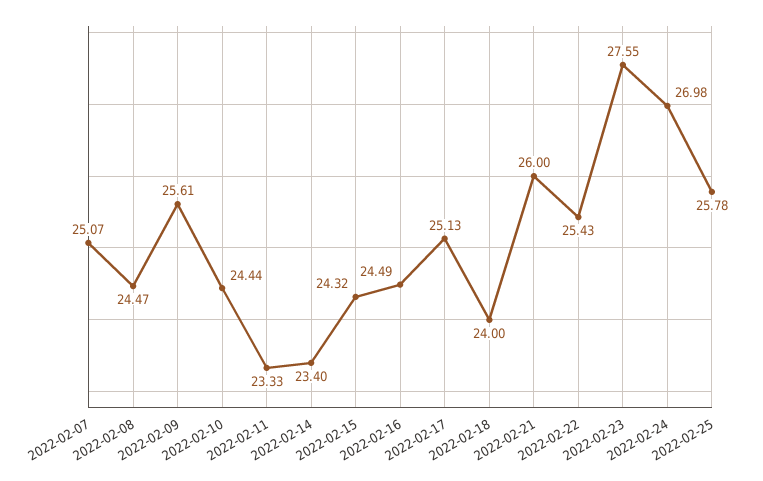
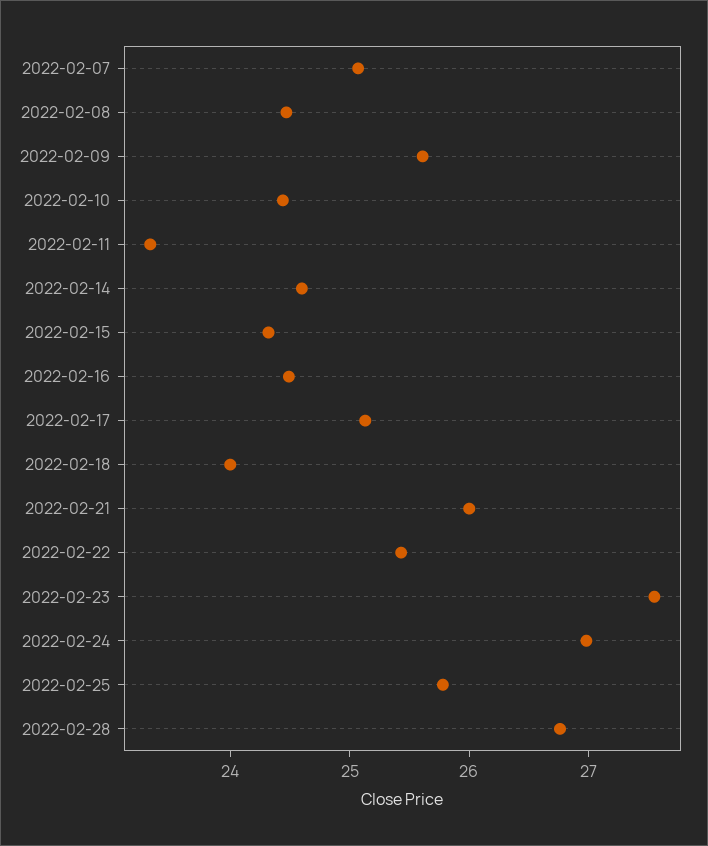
2022-02-14: 23.4 -> 24.6
2022-02-28: none -> 26.8

